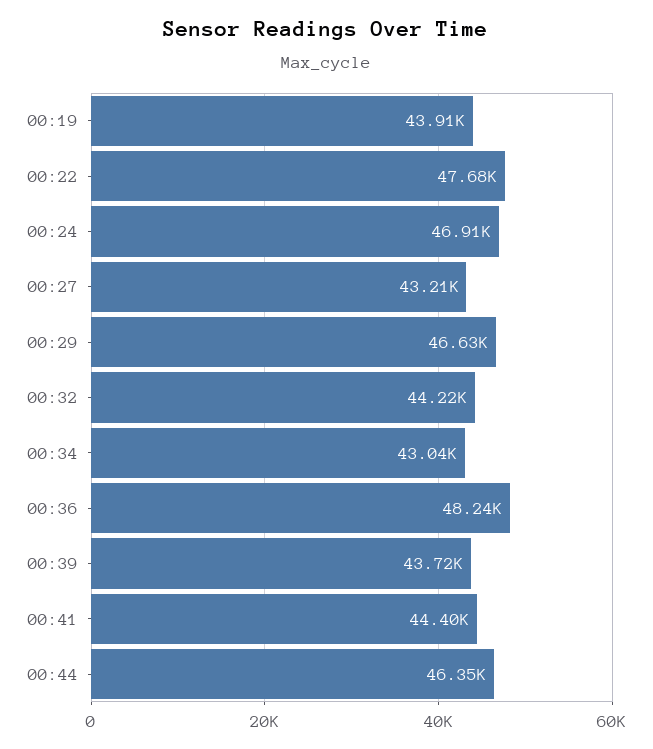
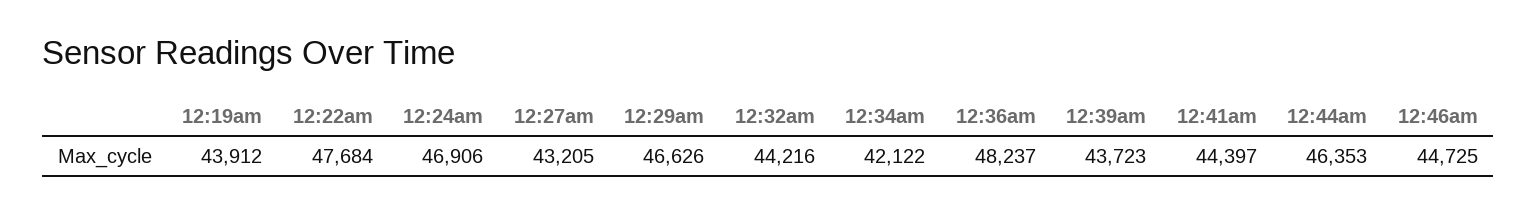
00:34: 43040 -> 42122
12:46am: none -> 44725

